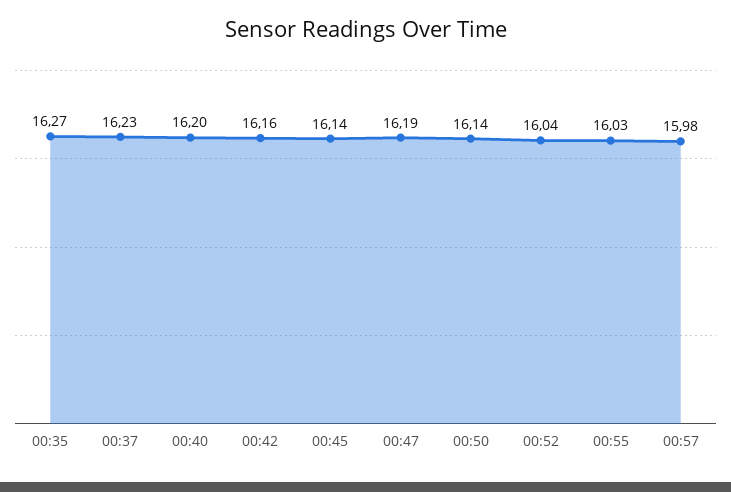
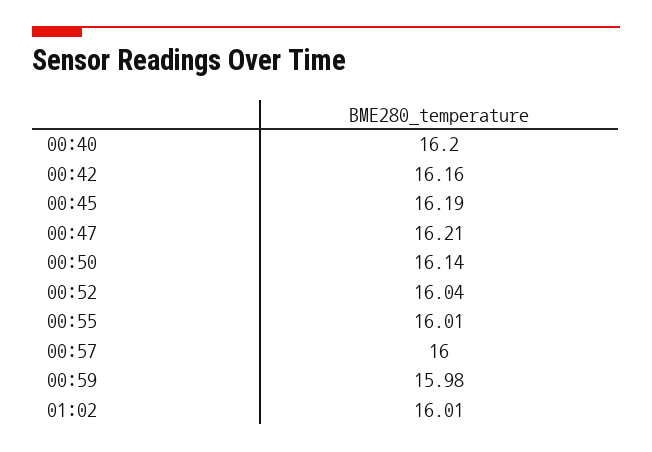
00:35: 16.27 -> none
00:37: 16.23 -> none
00:45: 16.14 -> 16.19
00:47: 16.19 -> 16.21
00:55: 16.03 -> 16.01
00:57: 15.98 -> 16
00:59: none -> 15.98
01:02: none -> 16.01

